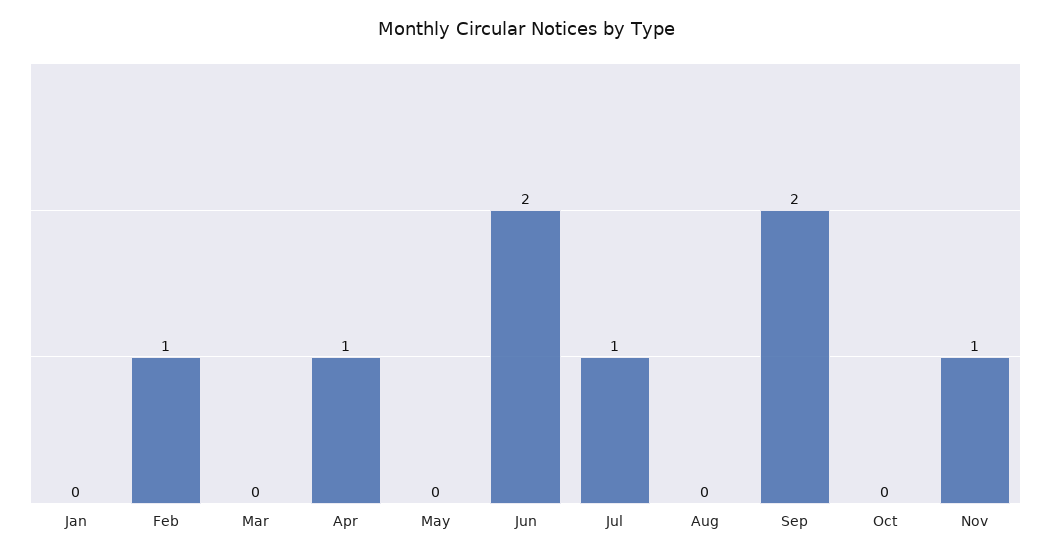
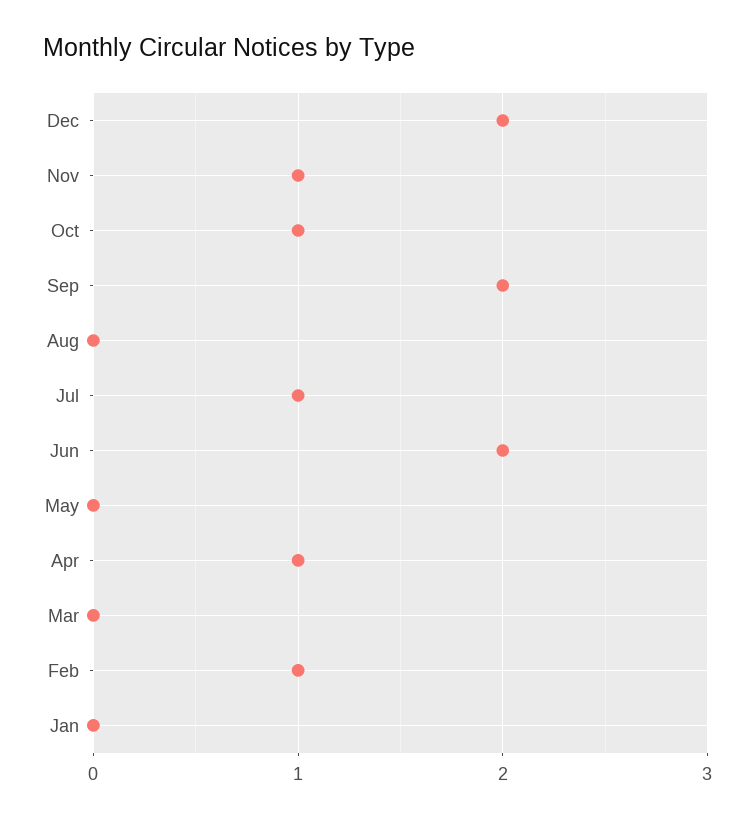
Oct: 0 -> 1
Dec: none -> 2

